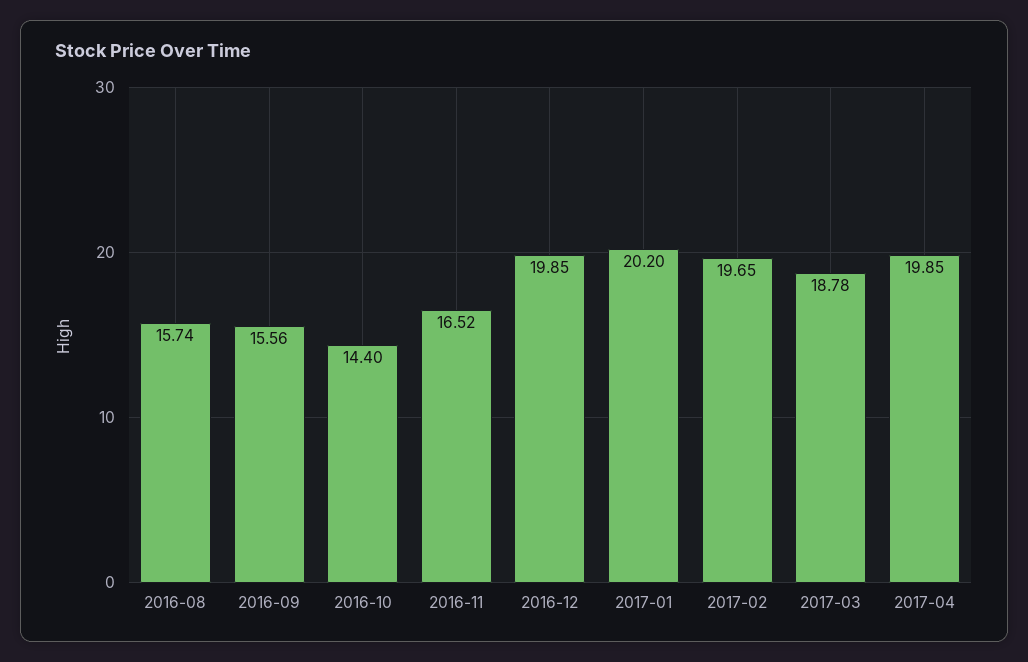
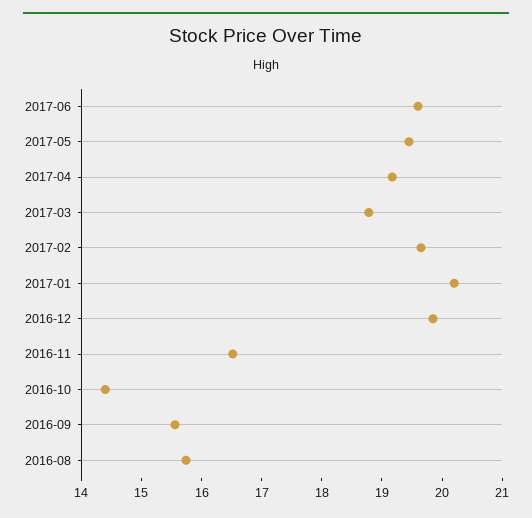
2017-04: 19.85 -> 19.2
2017-06: none -> 19.6
2017-05: none -> 19.4

